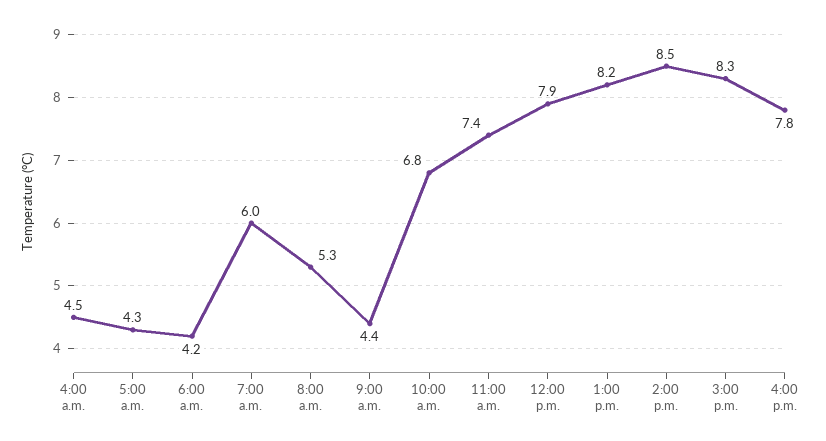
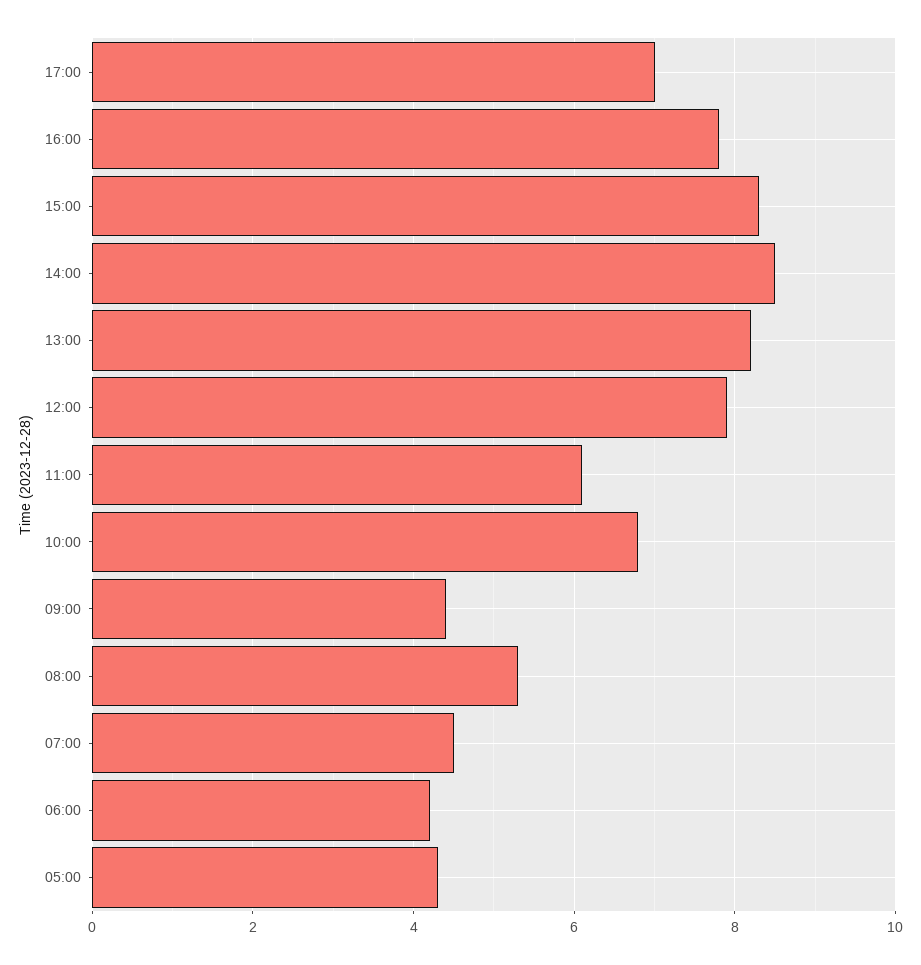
4:00 a.m.: 4.5 -> none
7:00 a.m.: 6 -> 4.5
11:00 a.m.: 7.4 -> 6
17:00: none -> 7

